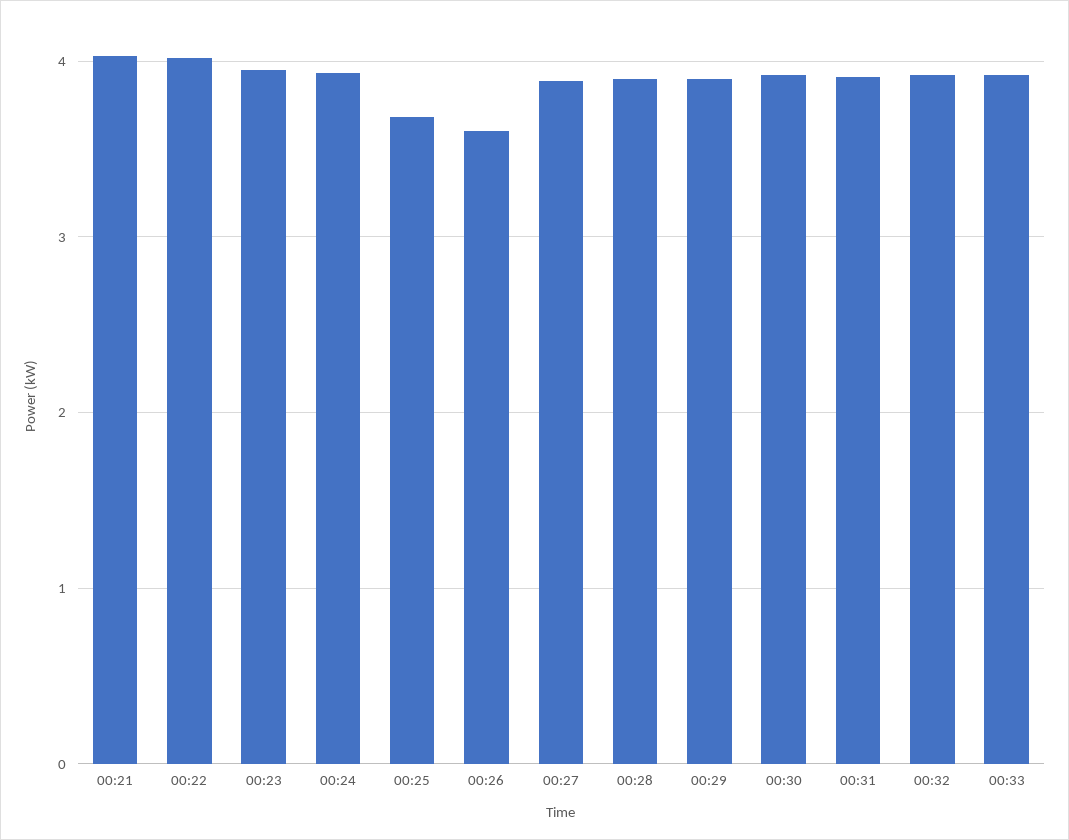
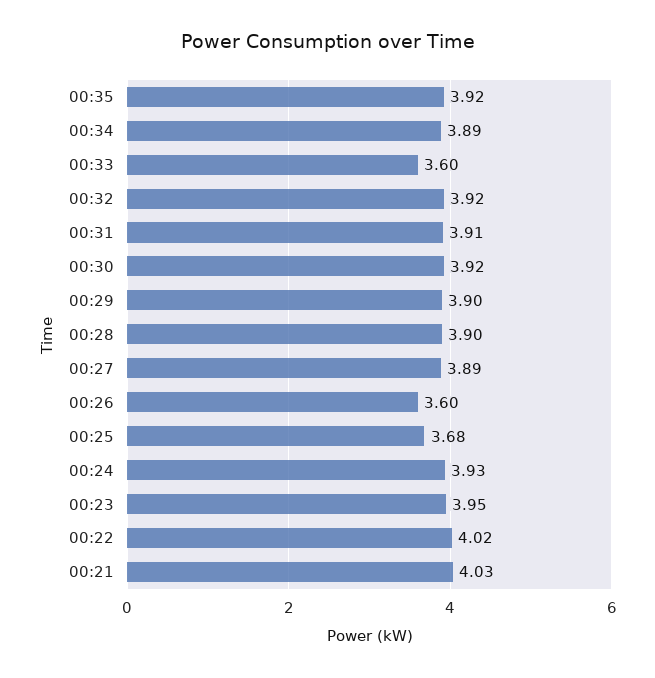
00:33: 3.9 -> 3.6
00:35: none -> 3.92
00:34: none -> 3.89

